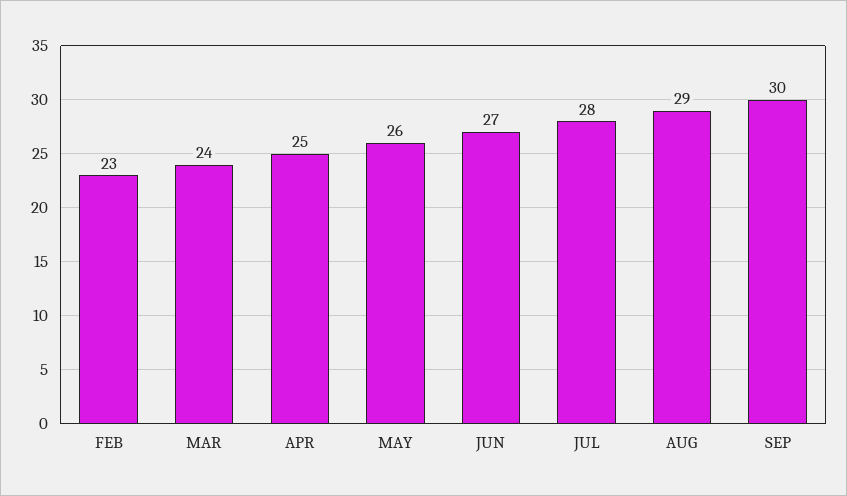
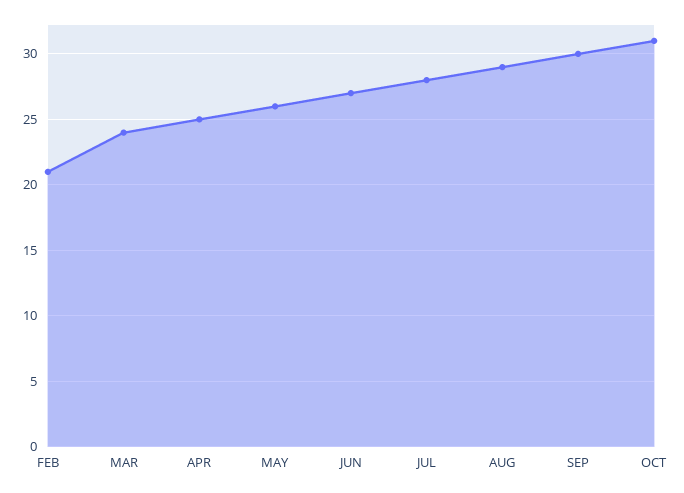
FEB: 23 -> 21
OCT: none -> 31

